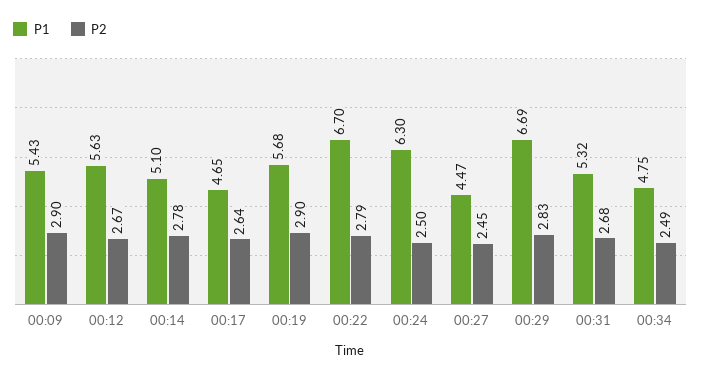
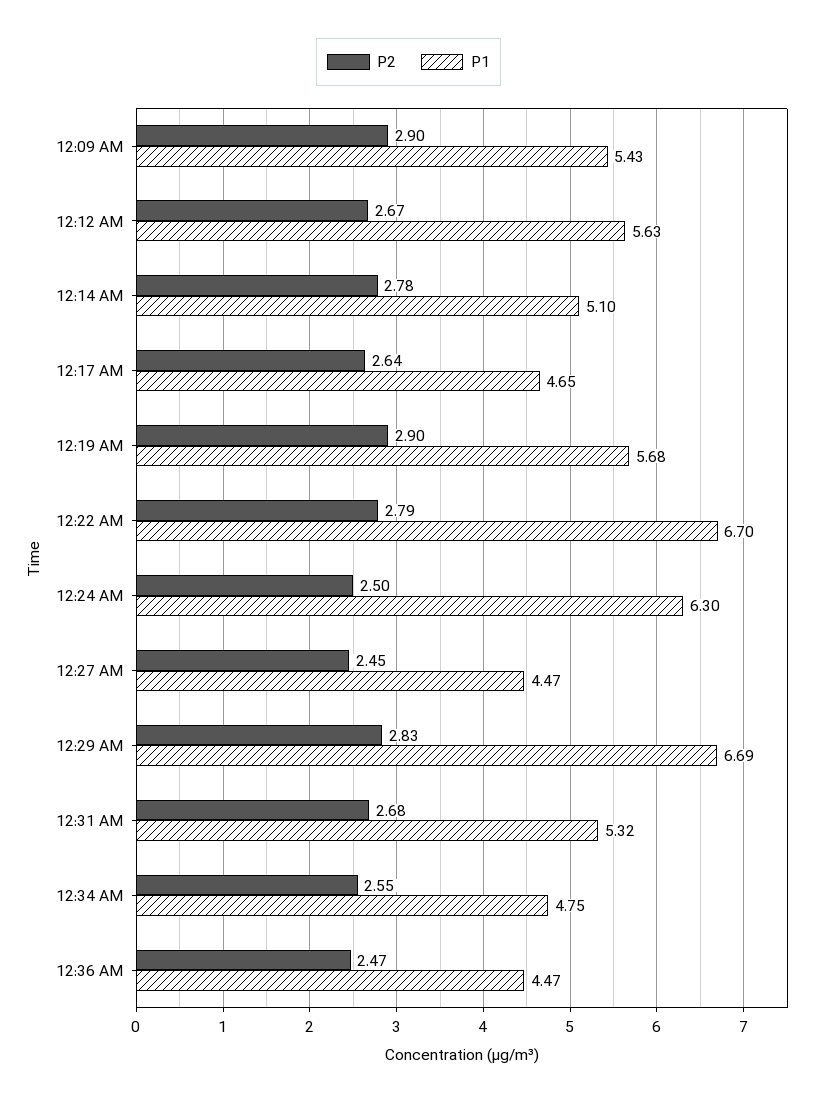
P2, 00:34: 2.49 -> 2.55
P2, 12:36 AM: none -> 2.47
P1, 12:36 AM: none -> 4.47

